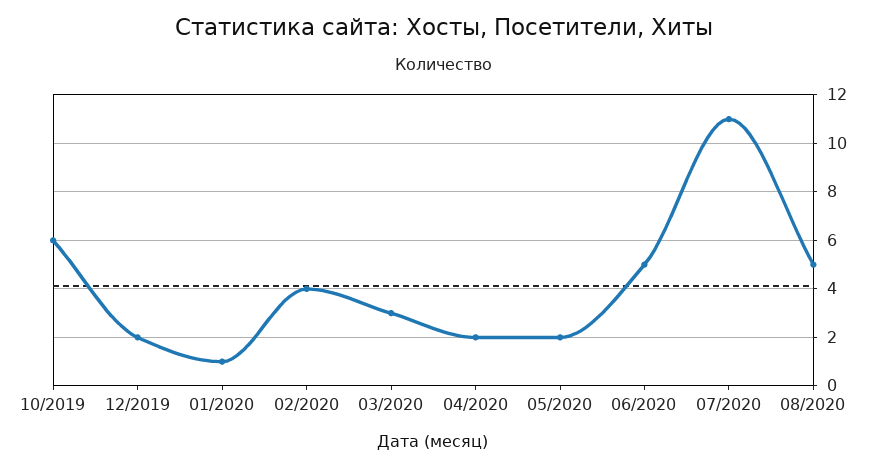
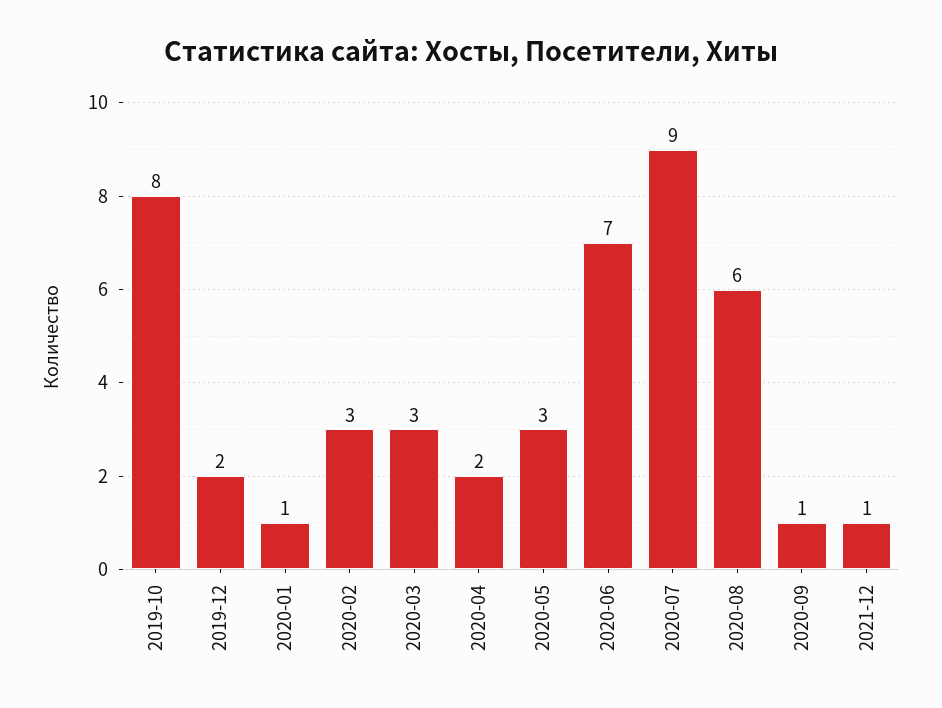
10/2019: 6 -> 8
02/2020: 4 -> 3
05/2020: 2 -> 3
06/2020: 5 -> 7
07/2020: 11 -> 9
08/2020: 5 -> 6
2020-09: none -> 1
2021-12: none -> 1

